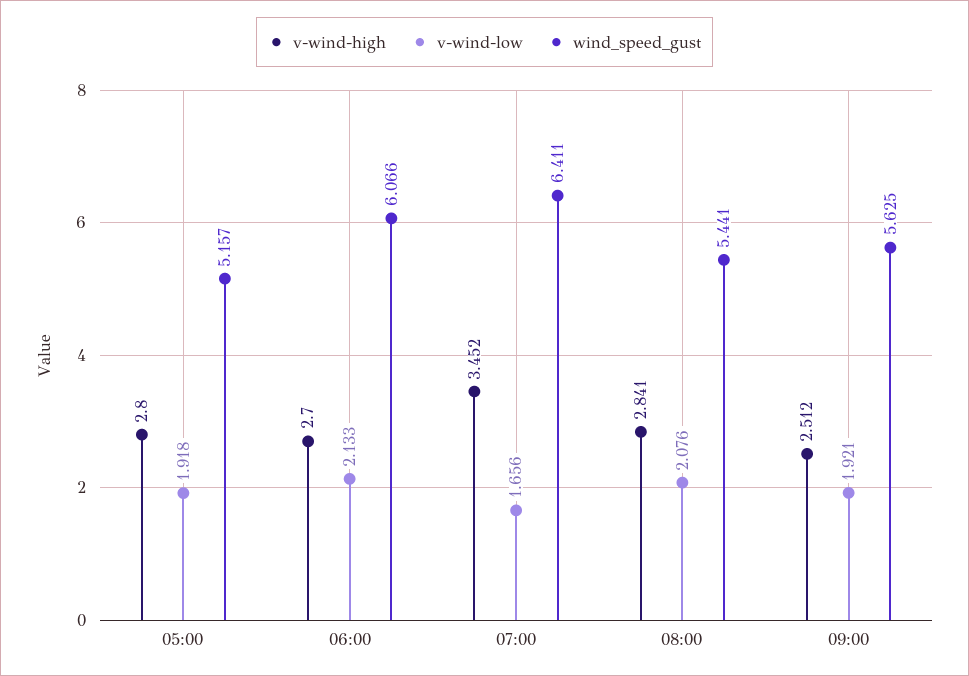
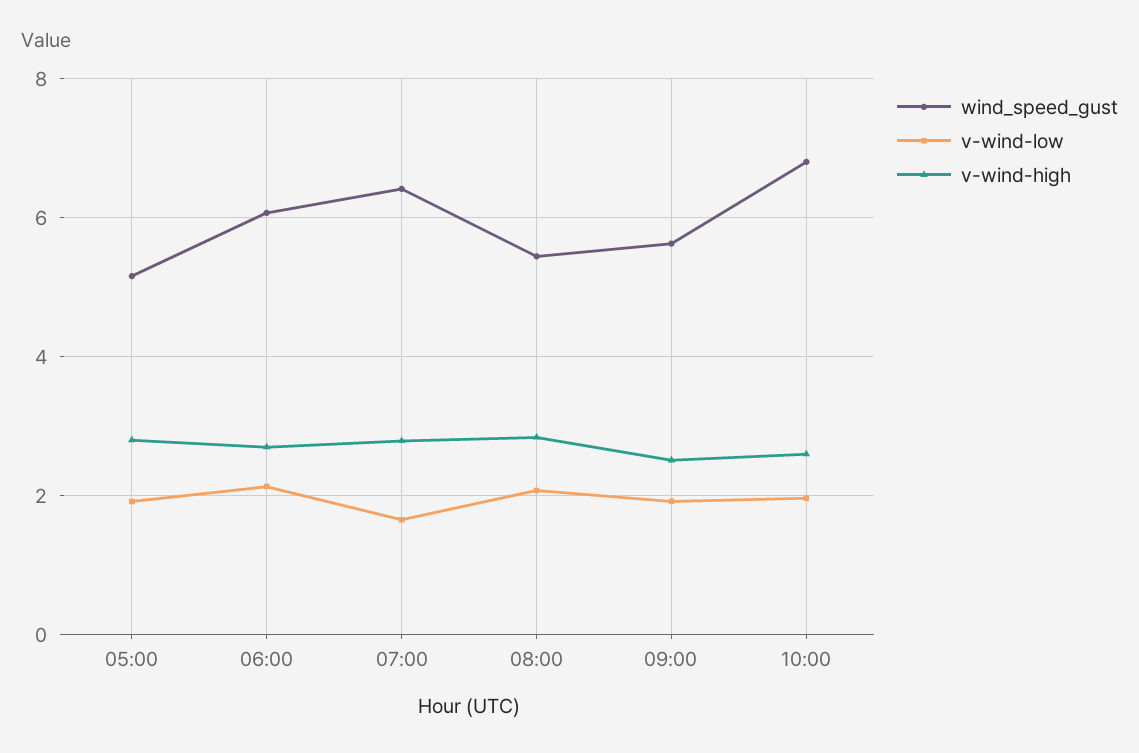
v-wind-high, 07:00: 3.452 -> 2.8
wind_speed_gust, 10:00: none -> 6.8
v-wind-low, 10:00: none -> 2
v-wind-high, 10:00: none -> 2.6

